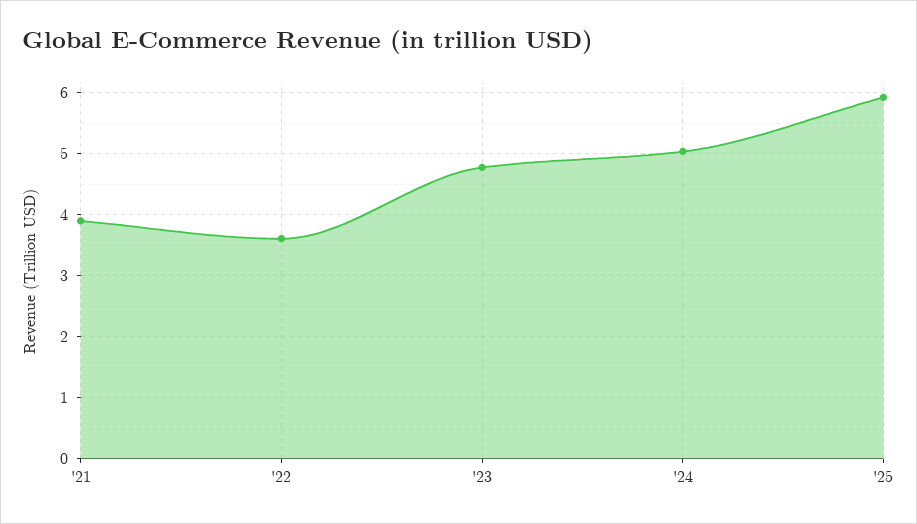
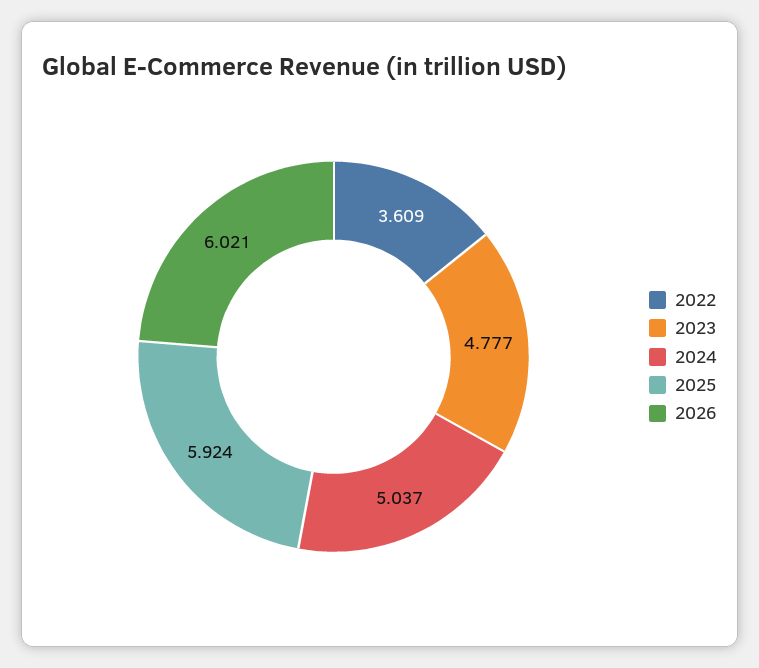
'21: 3.9 -> none
2026: none -> 6.021

